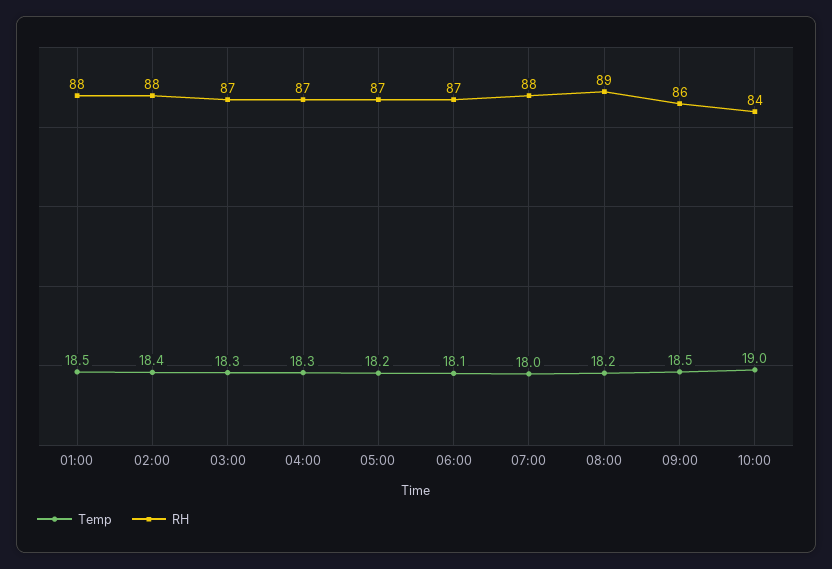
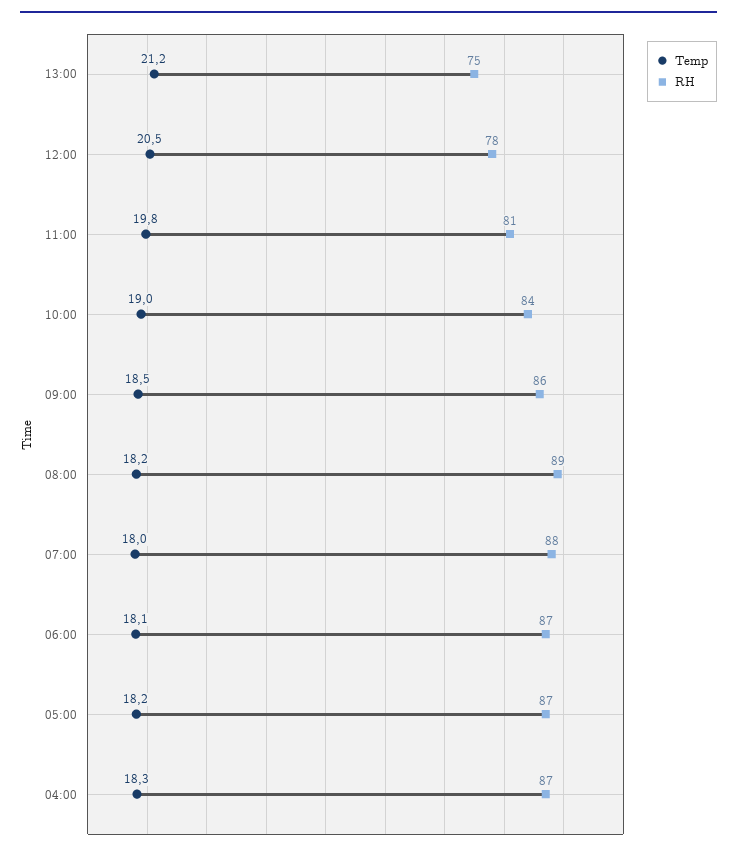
Temp, 01:00: 18.5 -> none
RH, 01:00: 88 -> none
Temp, 02:00: 18.4 -> none
RH, 02:00: 88 -> none
Temp, 03:00: 18.3 -> none
RH, 03:00: 87 -> none
Temp, 13:00: none -> 21.2
RH, 13:00: none -> 75
Temp, 12:00: none -> 20.5
RH, 12:00: none -> 78
Temp, 11:00: none -> 19.8
RH, 11:00: none -> 81

